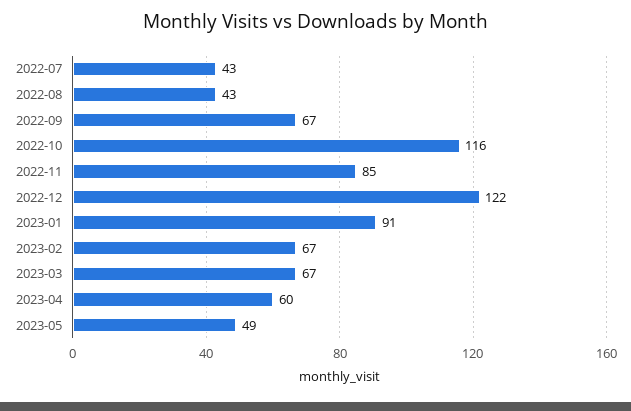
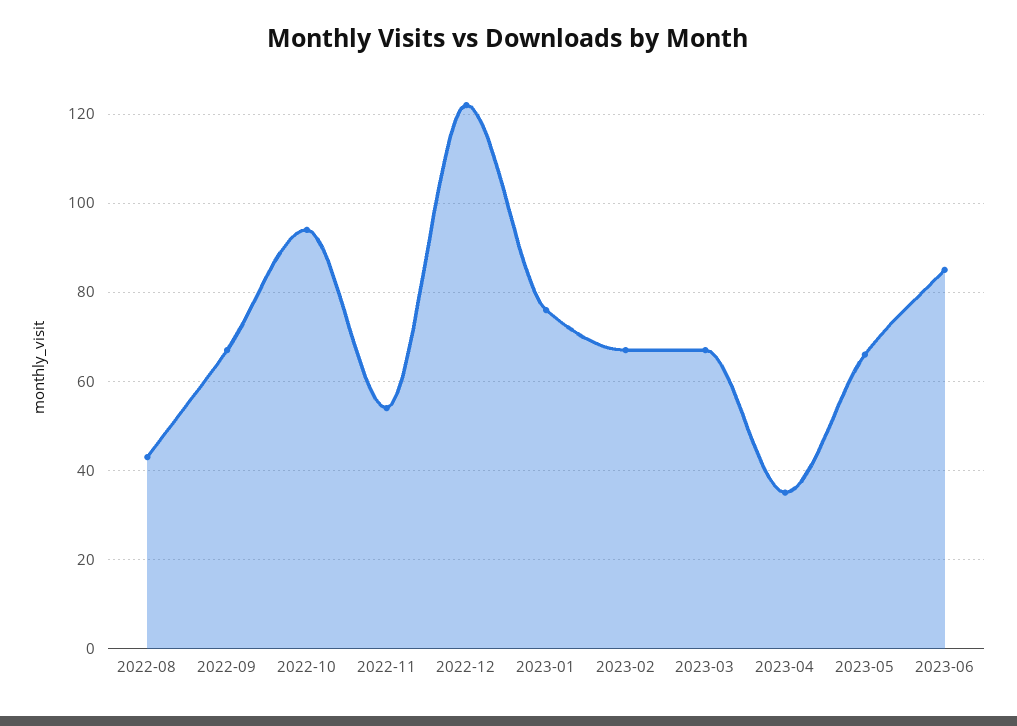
2022-07: 43 -> none
2022-10: 116 -> 95
2022-11: 85 -> 55
2023-01: 91 -> 75
2023-04: 60 -> 35
2023-05: 49 -> 65
2023-06: none -> 85

